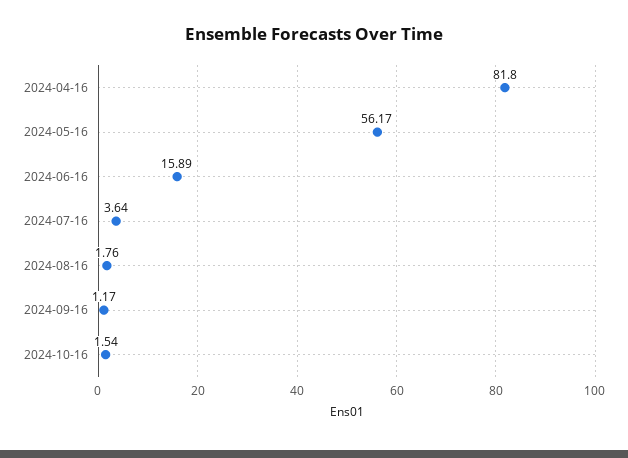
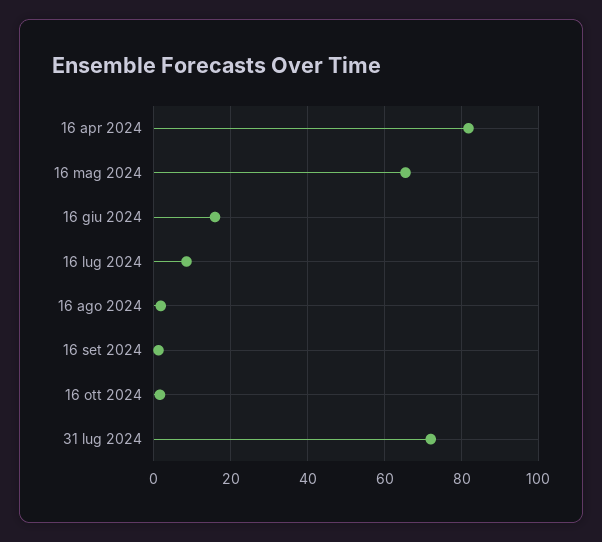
2024-05-16: 56.17 -> 66
2024-07-16: 3.64 -> 8
31 lug 2024: none -> 72

